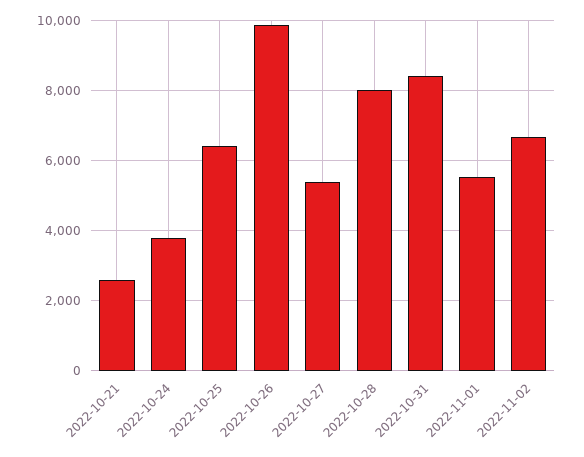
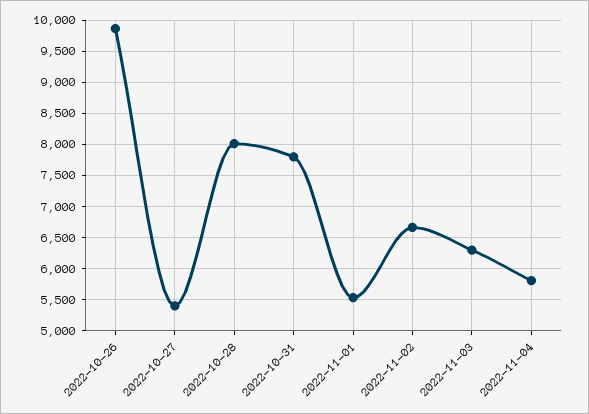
2022-10-21: 2600 -> none
2022-10-24: 3800 -> none
2022-10-25: 6400 -> none
2022-10-31: 8400 -> 7800
2022-11-03: none -> 6300
2022-11-04: none -> 5800

